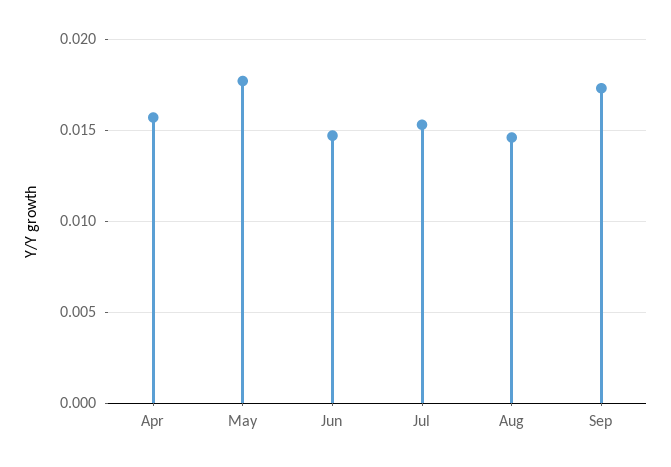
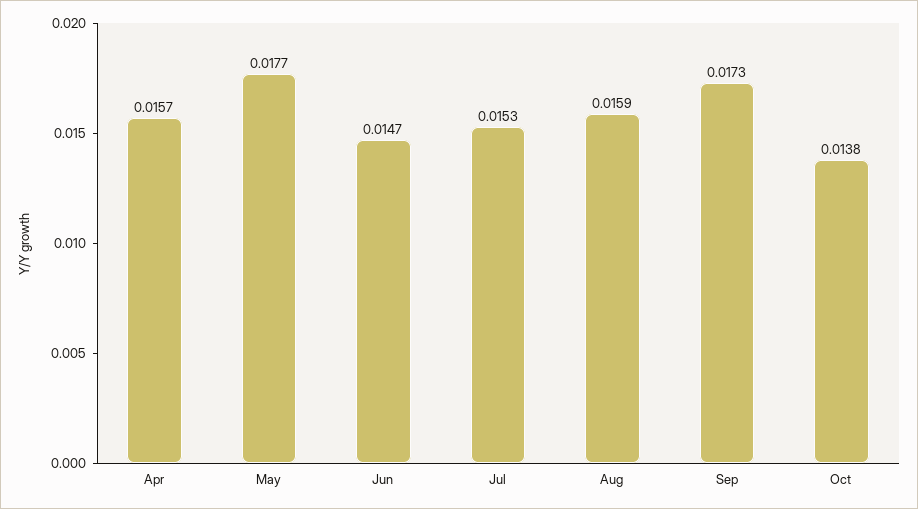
Aug: 0.0145 -> 0.0159
Oct: none -> 0.0138

